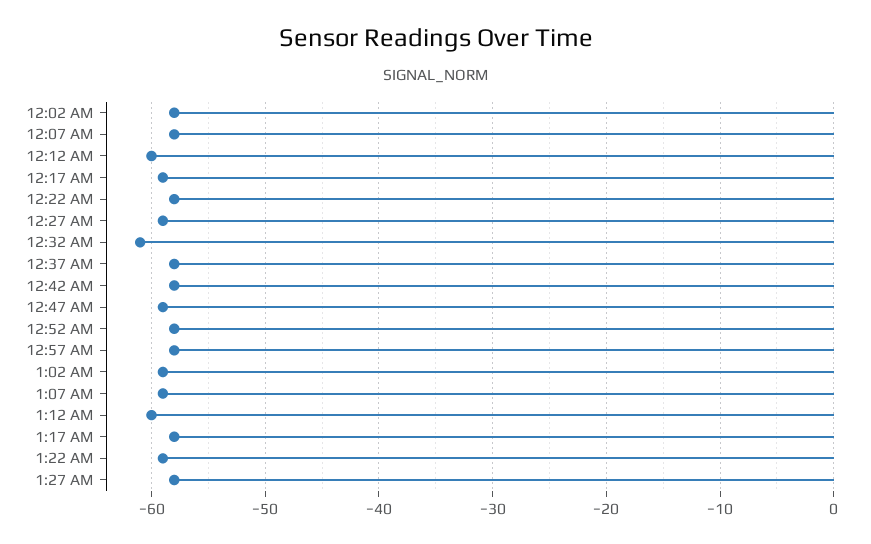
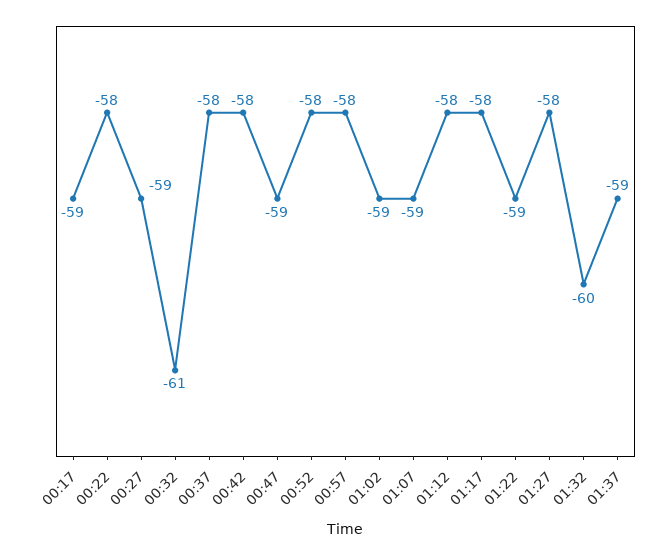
12:02 AM: -58 -> none
12:07 AM: -58 -> none
12:12 AM: -60 -> none
1:12 AM: -60 -> -58
01:32: none -> -60
01:37: none -> -59

